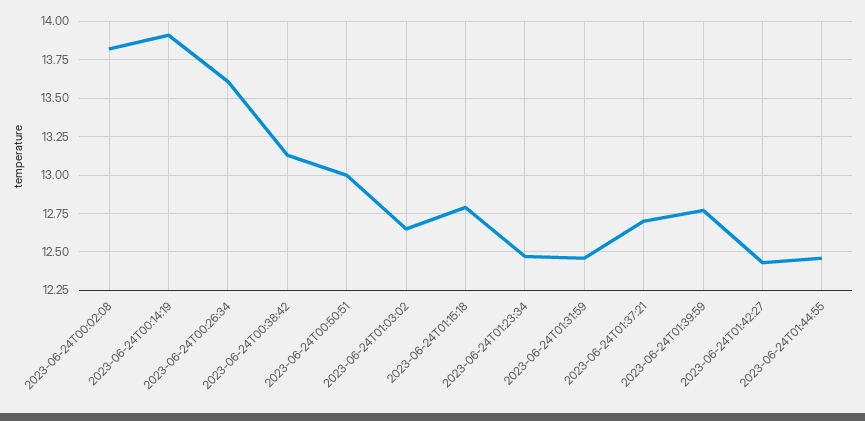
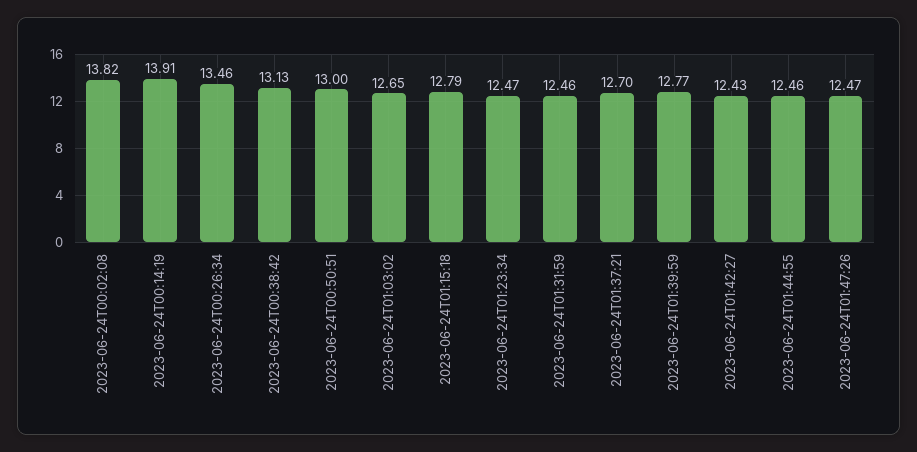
2023-06-24T00:26:34: 13.6 -> 13.46
2023-06-24T01:47:26: none -> 12.47

